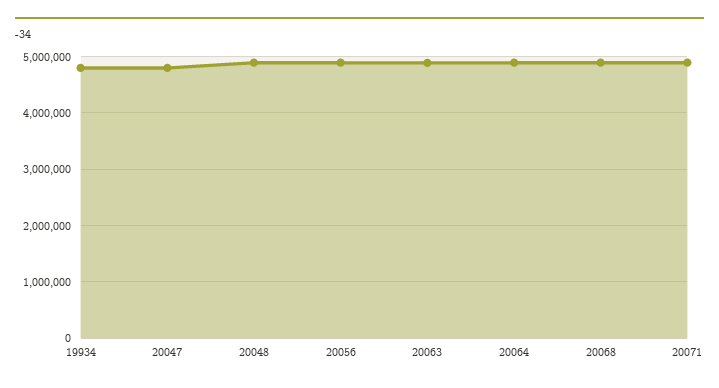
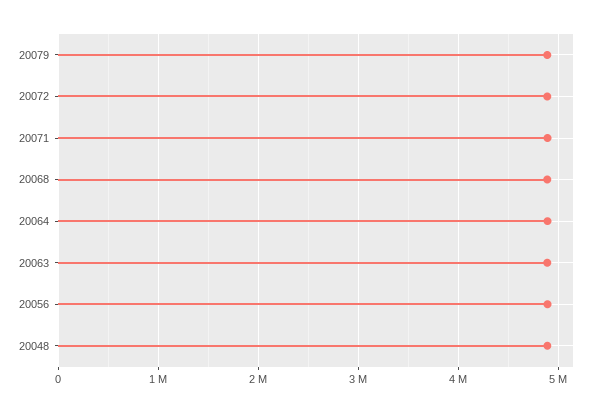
19934: 4800000 -> none
20047: 4800000 -> none
20079: none -> 4900000
20072: none -> 4900000

